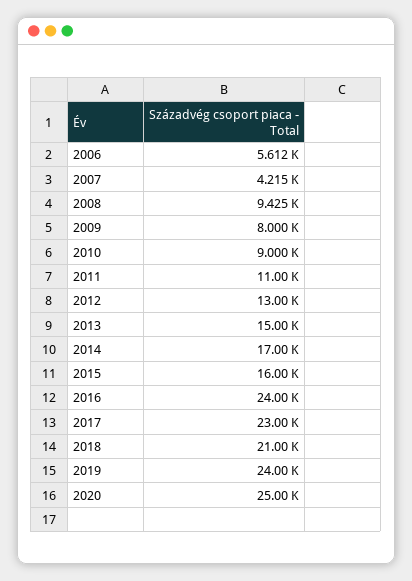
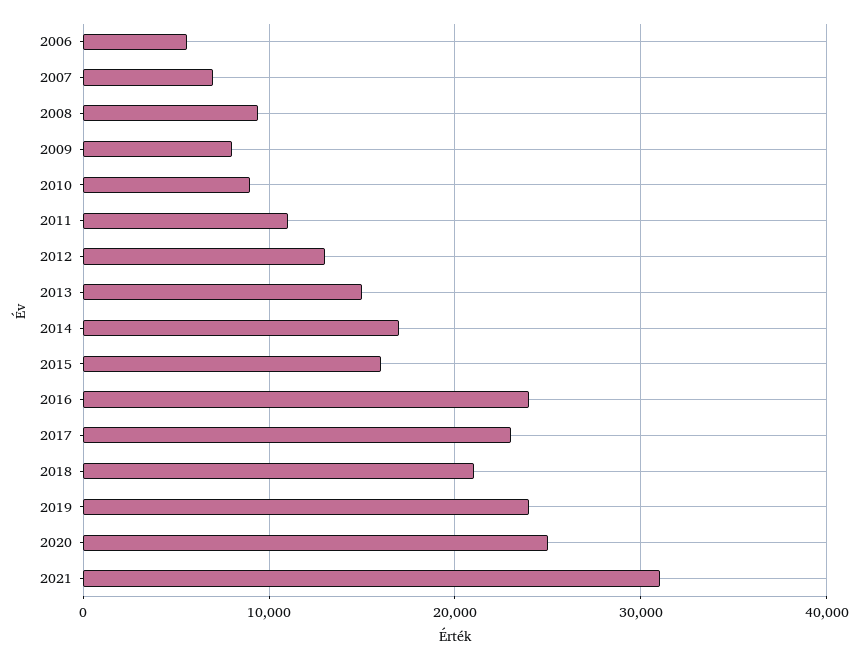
2007: 4215 -> 7000
2021: none -> 31000

